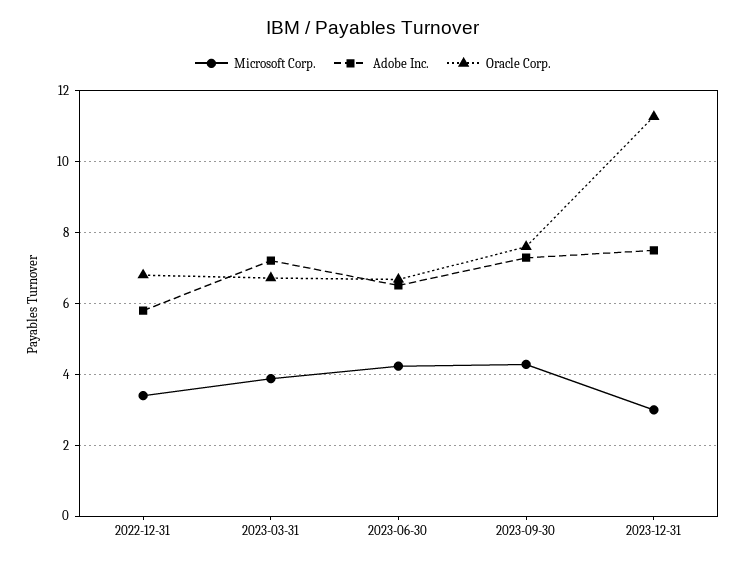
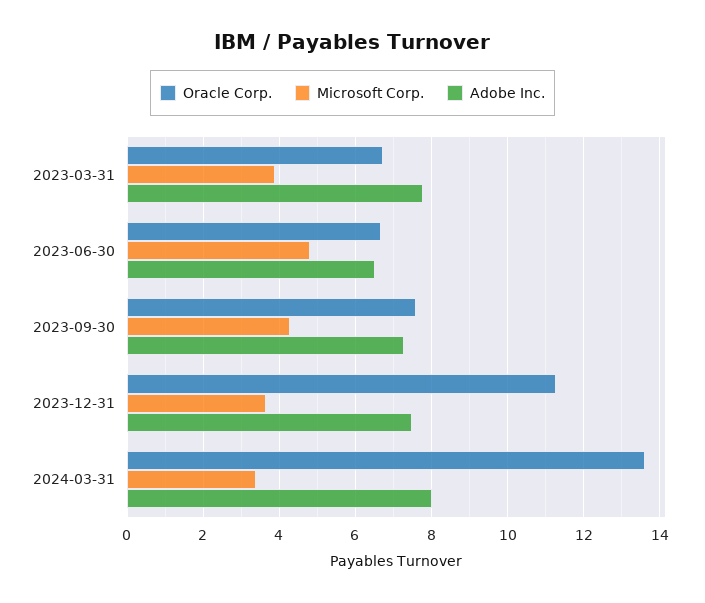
Microsoft Corp., 2022-12-31: 3.4 -> none
Adobe Inc., 2022-12-31: 5.8 -> none
Oracle Corp., 2022-12-31: 6.8 -> none
Adobe Inc., 2023-03-31: 7.2 -> 7.8
Microsoft Corp., 2023-06-30: 4.2 -> 4.8
Microsoft Corp., 2023-12-31: 3 -> 3.6
Oracle Corp., 2024-03-31: none -> 13.6
Microsoft Corp., 2024-03-31: none -> 3.4
Adobe Inc., 2024-03-31: none -> 8

